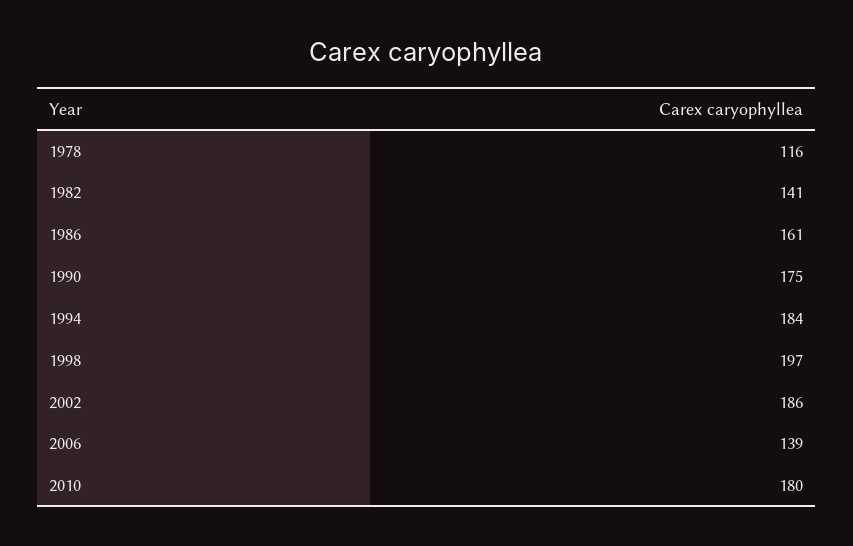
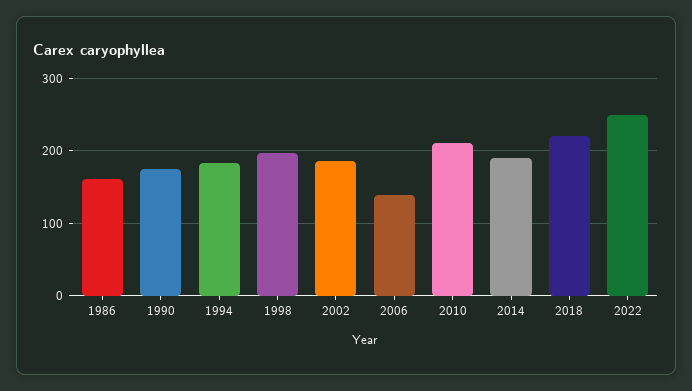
1978: 116 -> none
1982: 141 -> none
2010: 180 -> 210
2014: none -> 190
2018: none -> 220
2022: none -> 250

